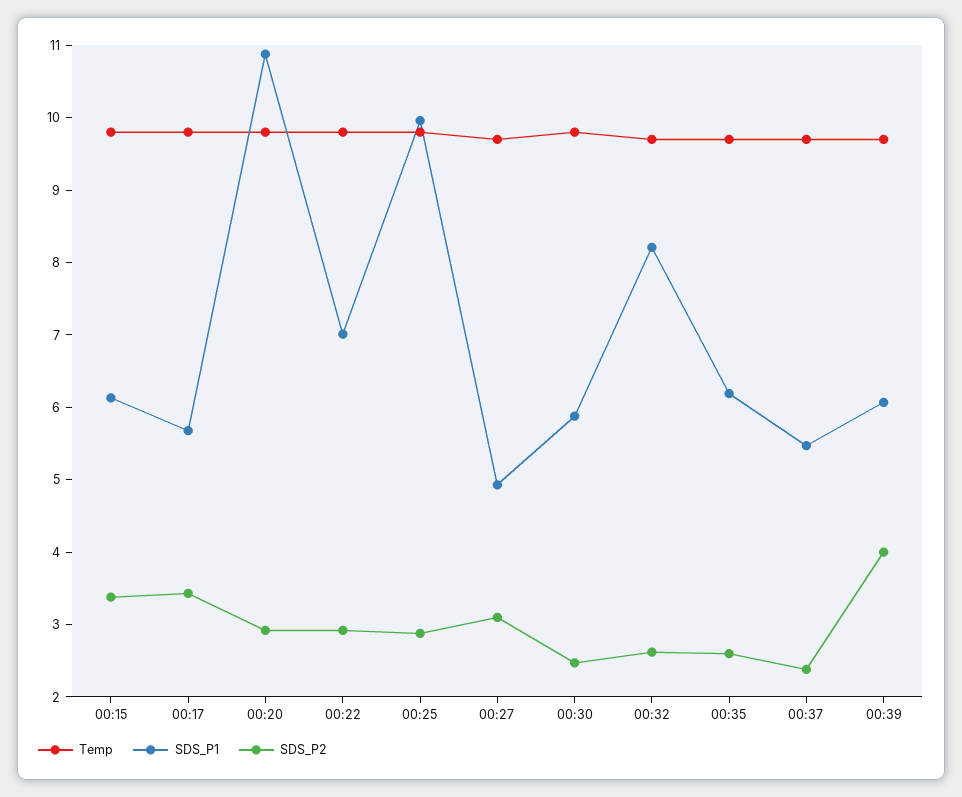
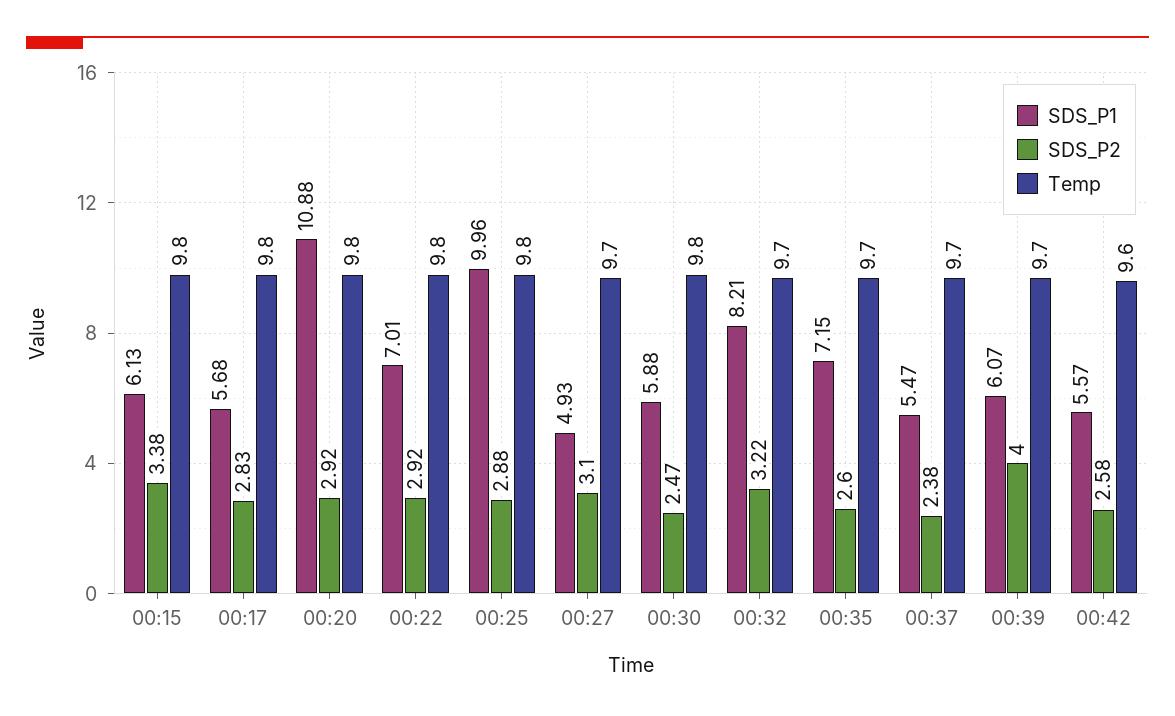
SDS_P2, 00:17: 3.4 -> 2.83
SDS_P2, 00:32: 2.6 -> 3.22
SDS_P1, 00:35: 6.2 -> 7.15
SDS_P1, 00:42: none -> 5.57
SDS_P2, 00:42: none -> 2.58
Temp, 00:42: none -> 9.6

